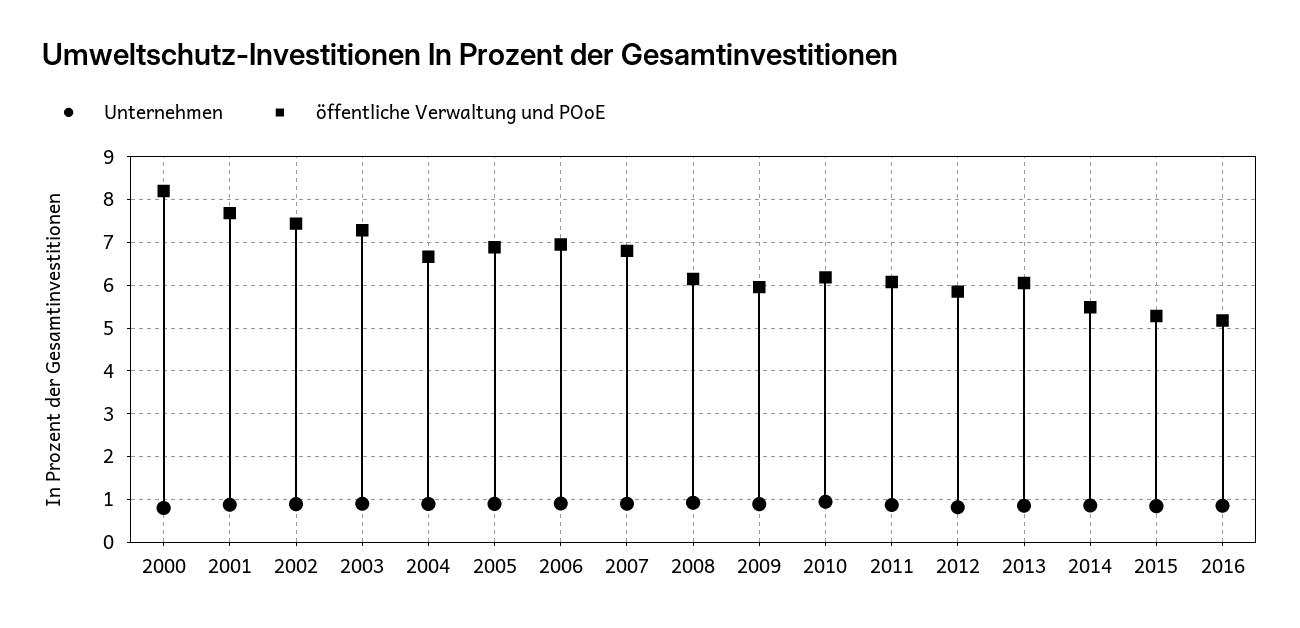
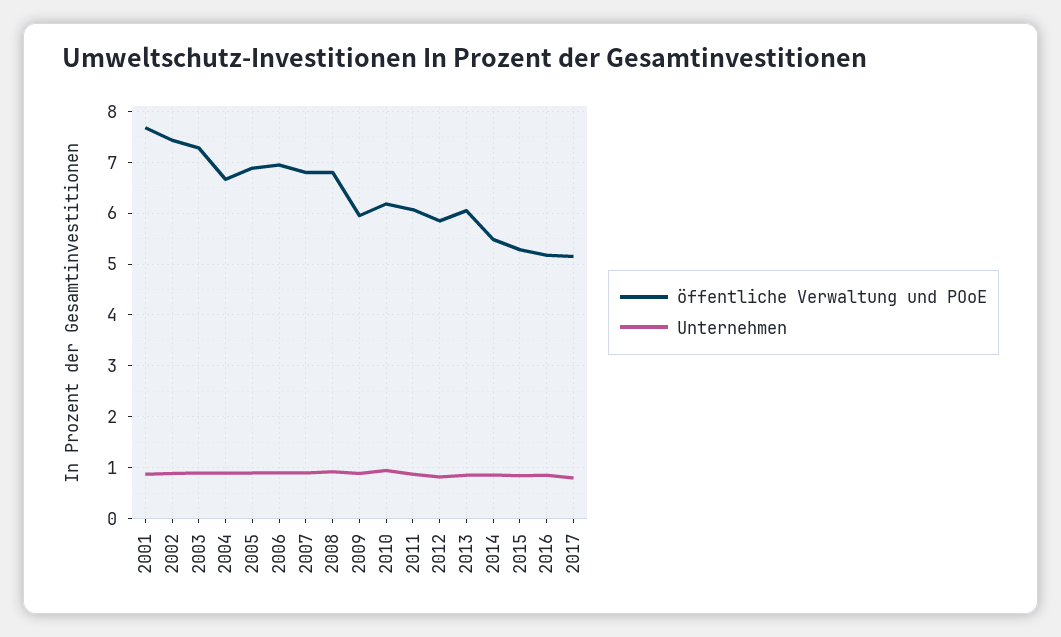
Unternehmen, 2000: 0.8 -> none
öffentliche Verwaltung und POoE, 2000: 8.2 -> none
öffentliche Verwaltung und POoE, 2008: 6.2 -> 6.8
öffentliche Verwaltung und POoE, 2017: none -> 5.2
Unternehmen, 2017: none -> 0.8

